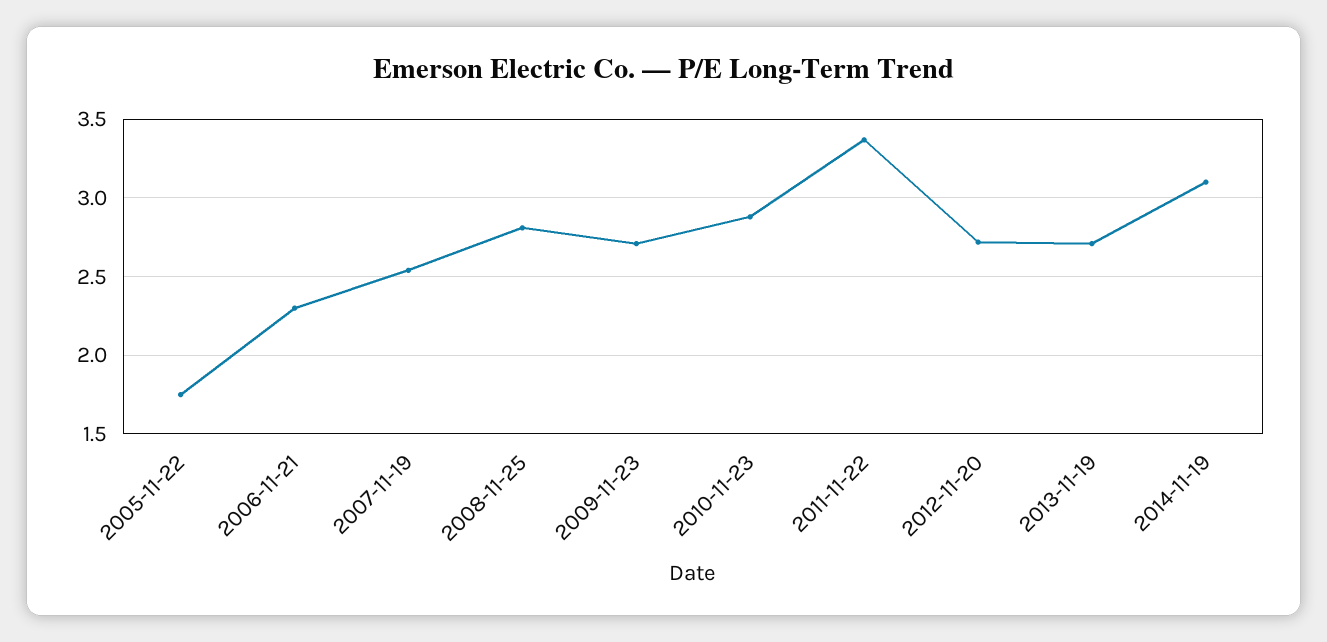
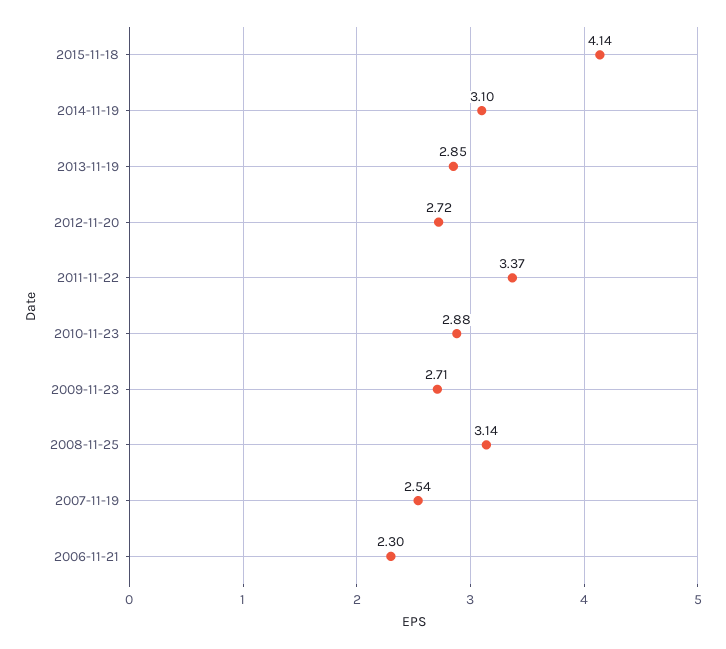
2005-11-22: 1.75 -> none
2008-11-25: 2.8 -> 3.14
2013-11-19: 2.7 -> 2.85
2015-11-18: none -> 4.14

